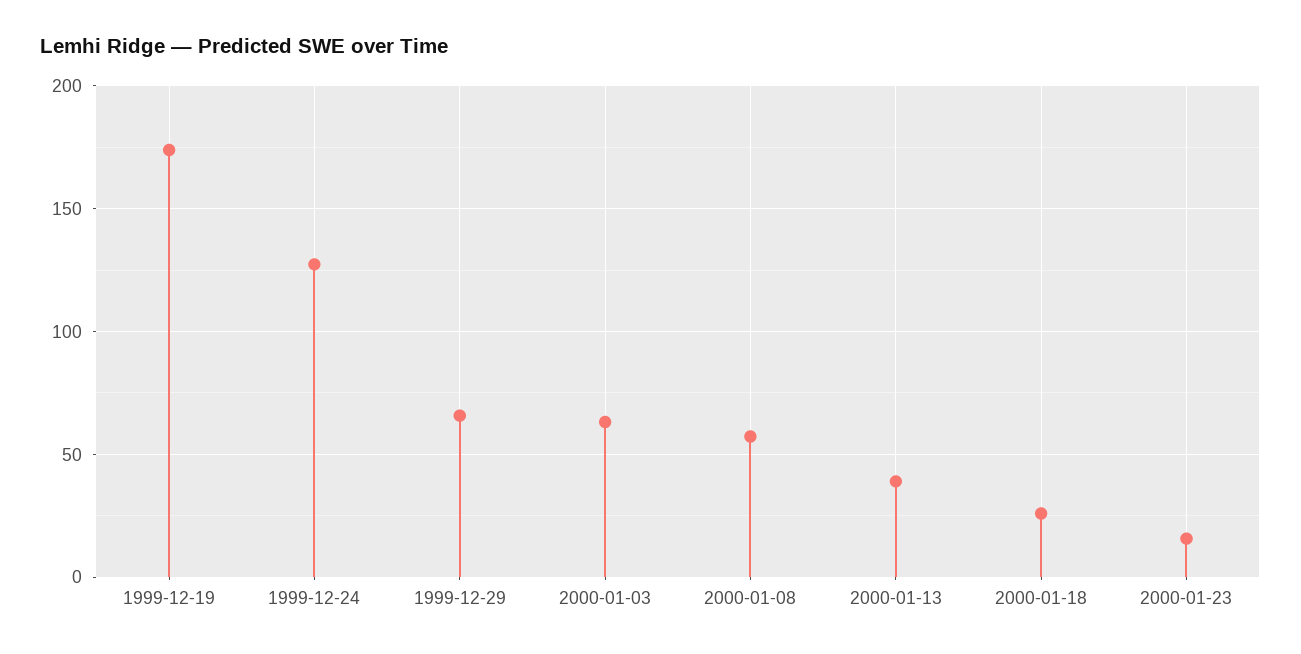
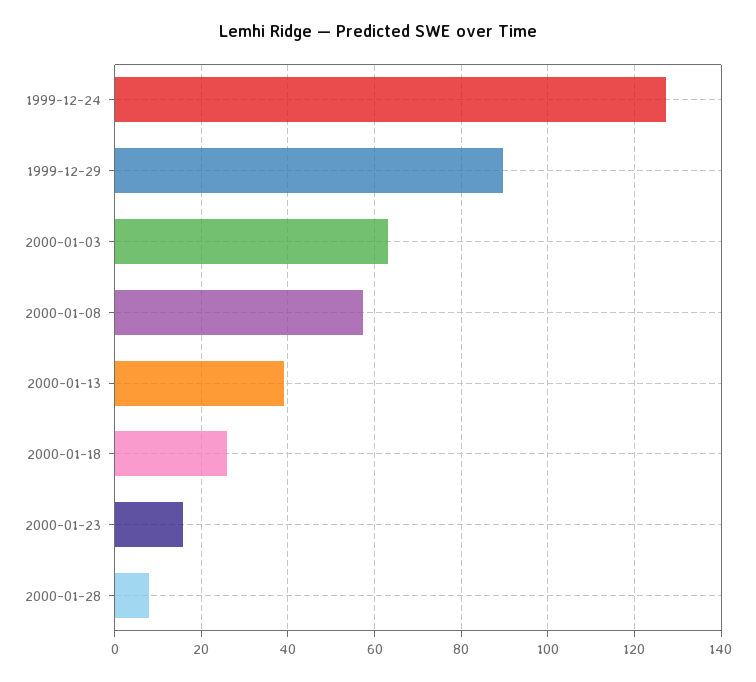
1999-12-19: 175 -> none
1999-12-29: 65 -> 90
2000-01-28: none -> 8

